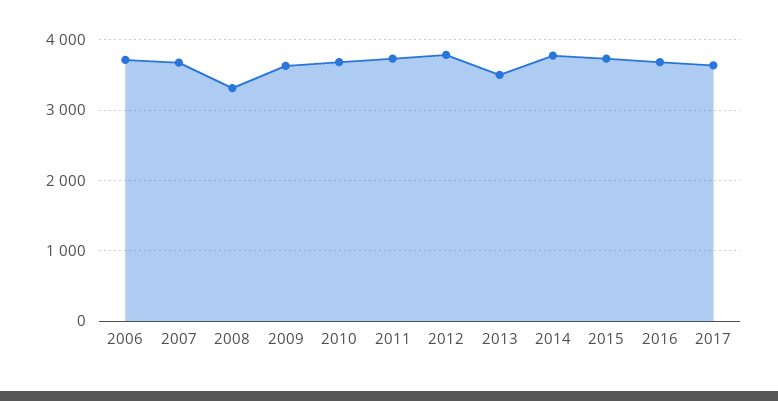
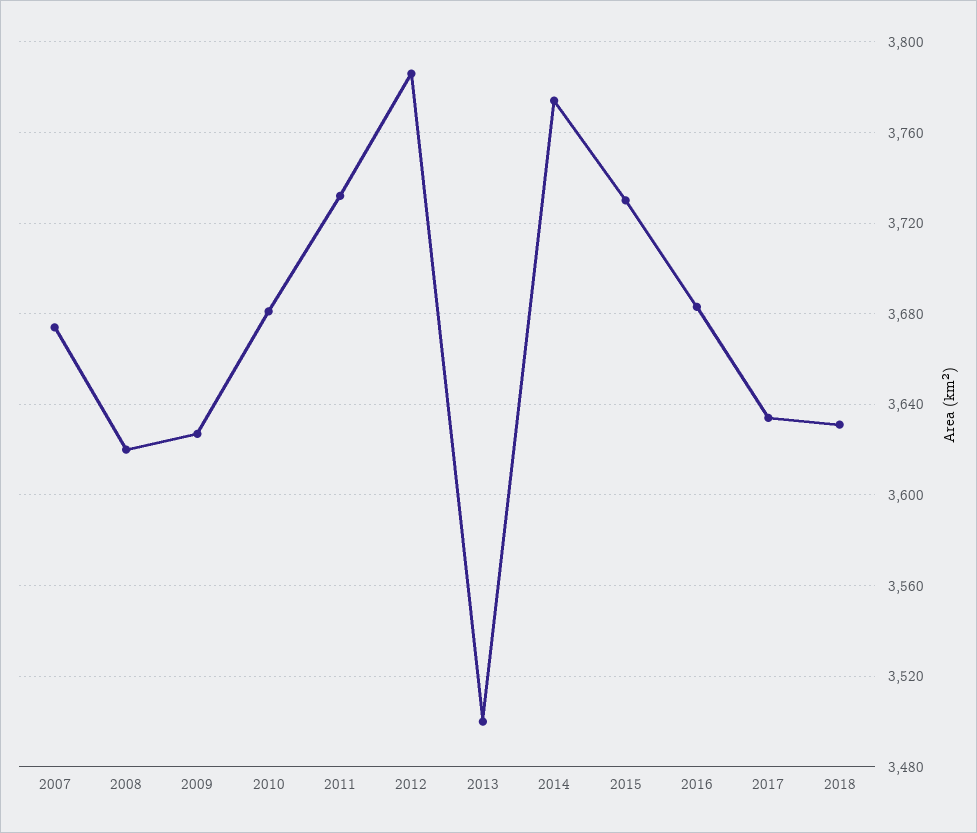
2006: 3700 -> none
2008: 3300 -> 3620
2018: none -> 3630

